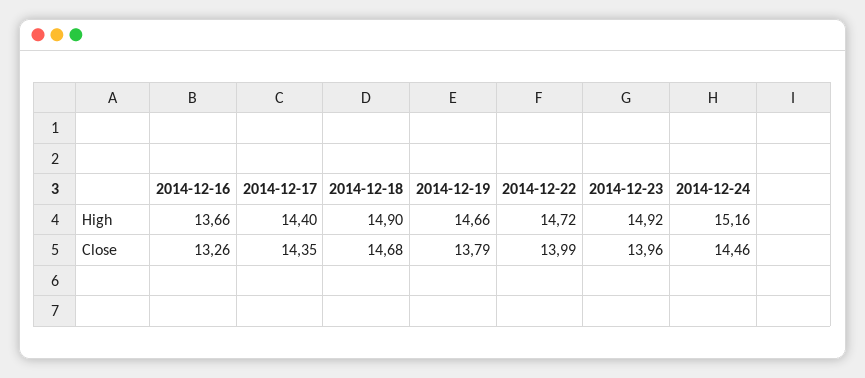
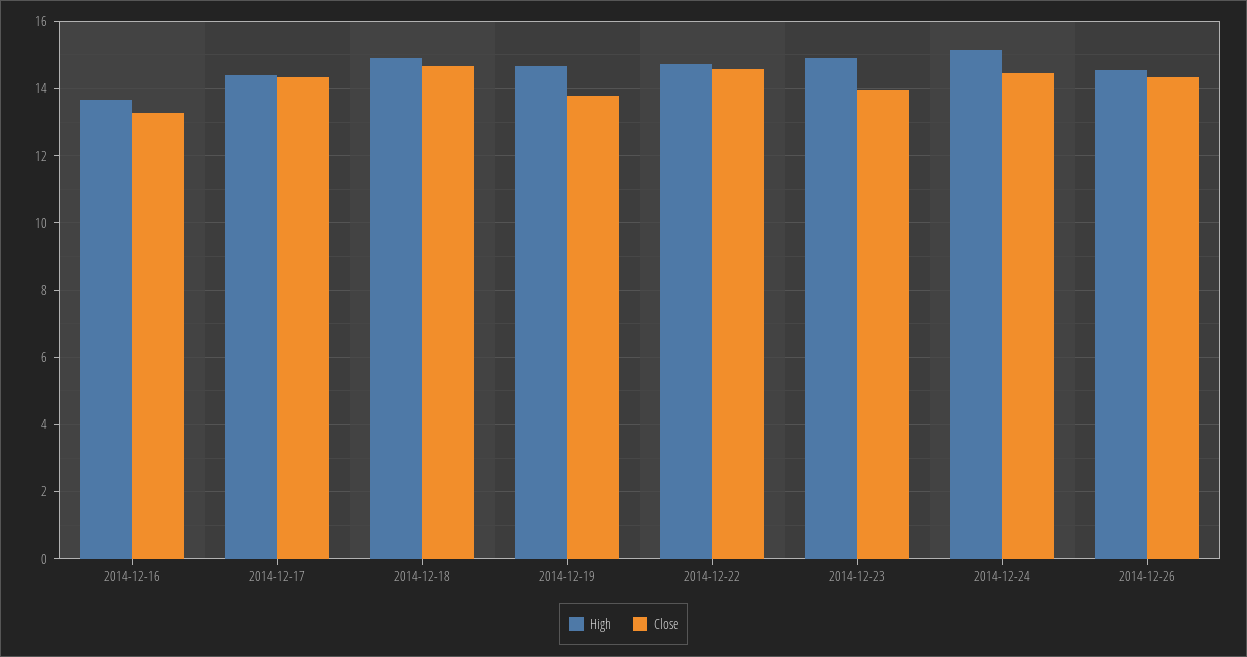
Close, 2014-12-22: 13.99 -> 14.6
High, 2014-12-26: none -> 14.6
Close, 2014-12-26: none -> 14.4

